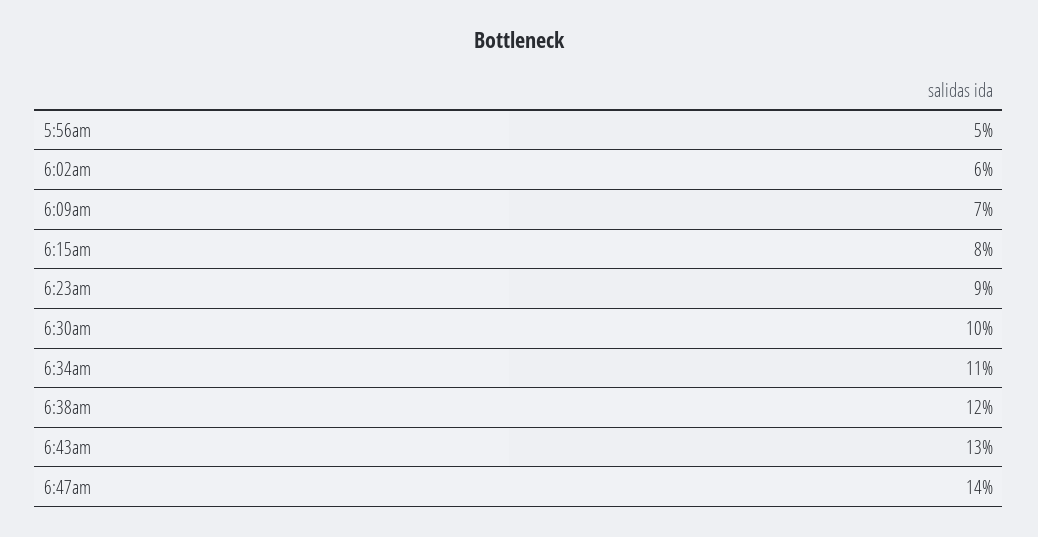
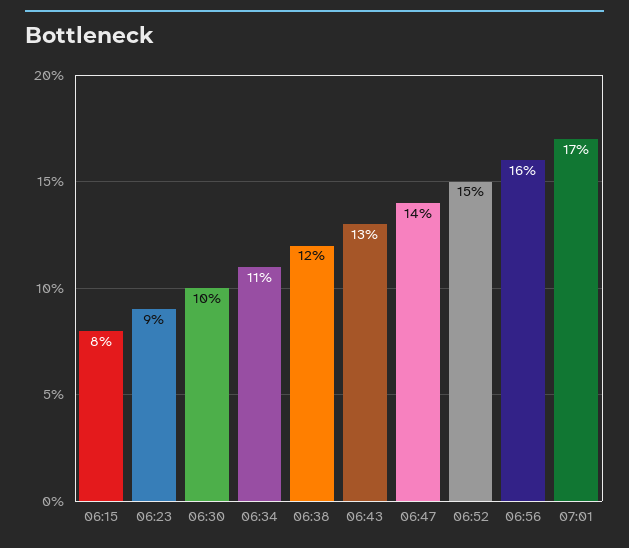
5:56am: 5 -> none
6:02am: 6 -> none
6:09am: 7 -> none
06:52: none -> 15
06:56: none -> 16
07:01: none -> 17

